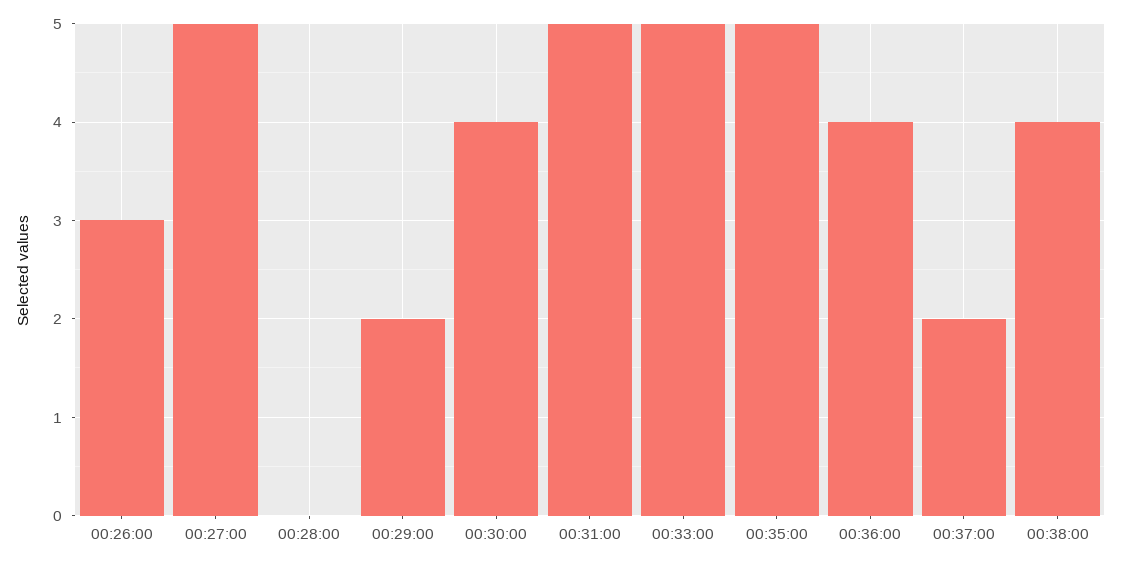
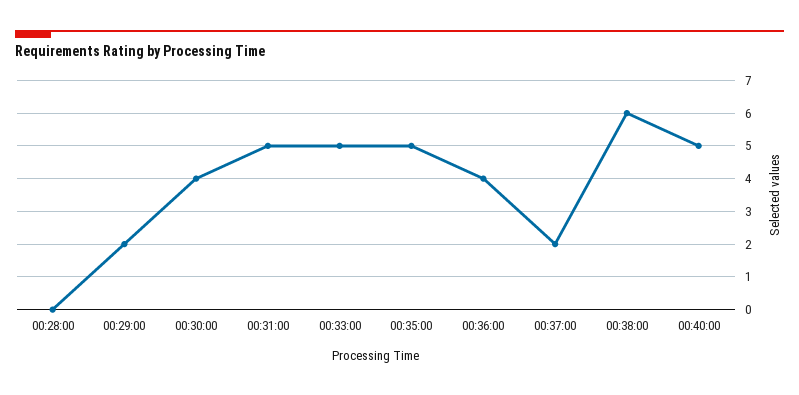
00:26:00: 3 -> none
00:27:00: 5 -> none
00:38:00: 4 -> 6
00:40:00: none -> 5

